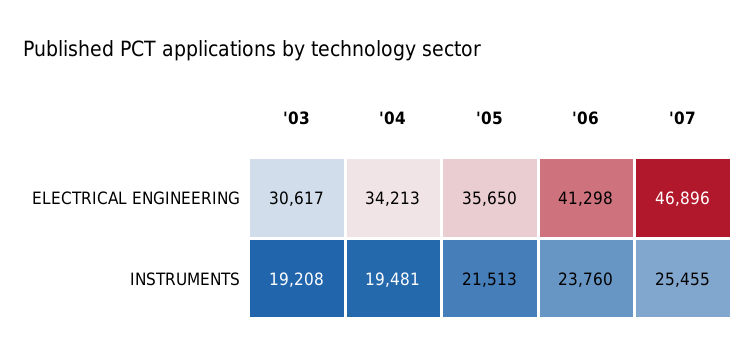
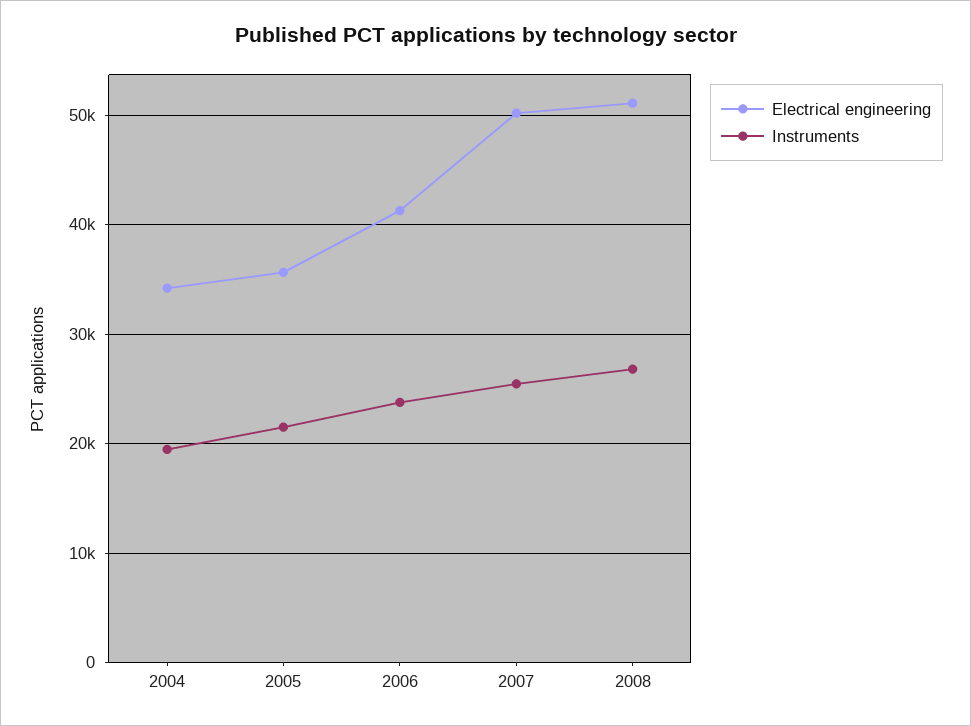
ELECTRICAL ENGINEERING, '03: 30617 -> none
ELECTRICAL ENGINEERING, '07: 46896 -> 50000
INSTRUMENTS, '03: 19208 -> none
ELECTRICAL ENGINEERING, 2008: none -> 51000
INSTRUMENTS, 2008: none -> 27000

